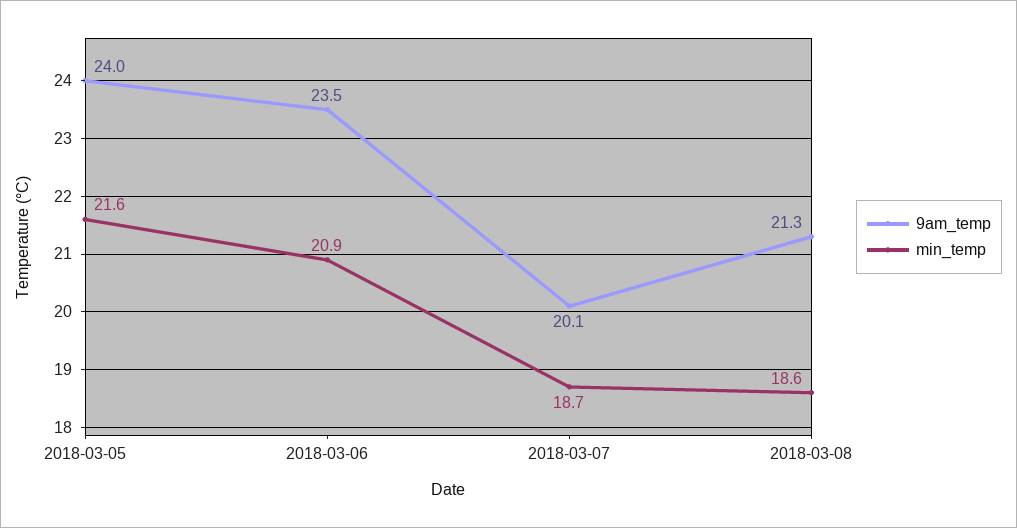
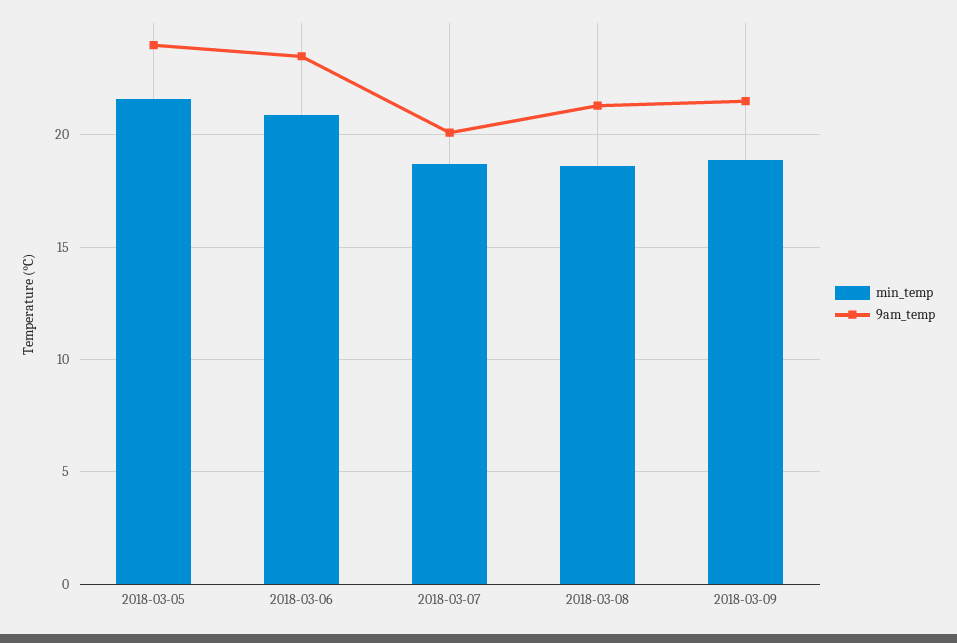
min_temp, 2018-03-09: none -> 19
9am_temp, 2018-03-09: none -> 21.5

